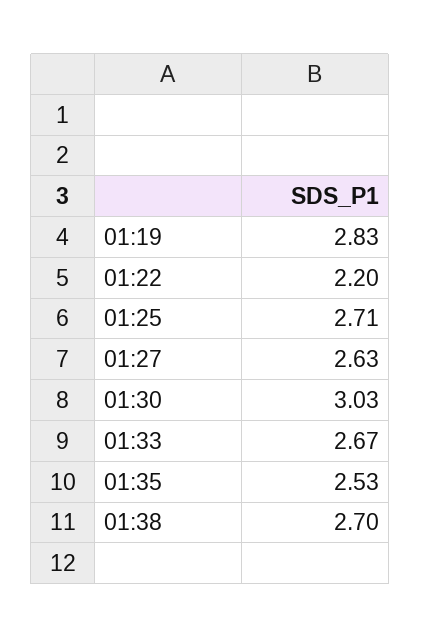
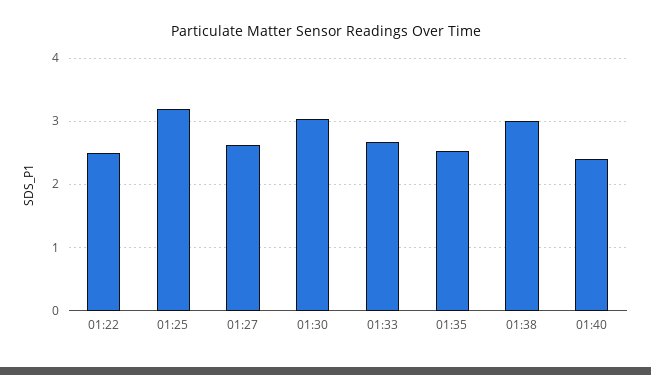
01:19: 2.83 -> none
01:22: 2.2 -> 2.5
01:25: 2.71 -> 3.2
01:38: 2.7 -> 3
01:40: none -> 2.4

